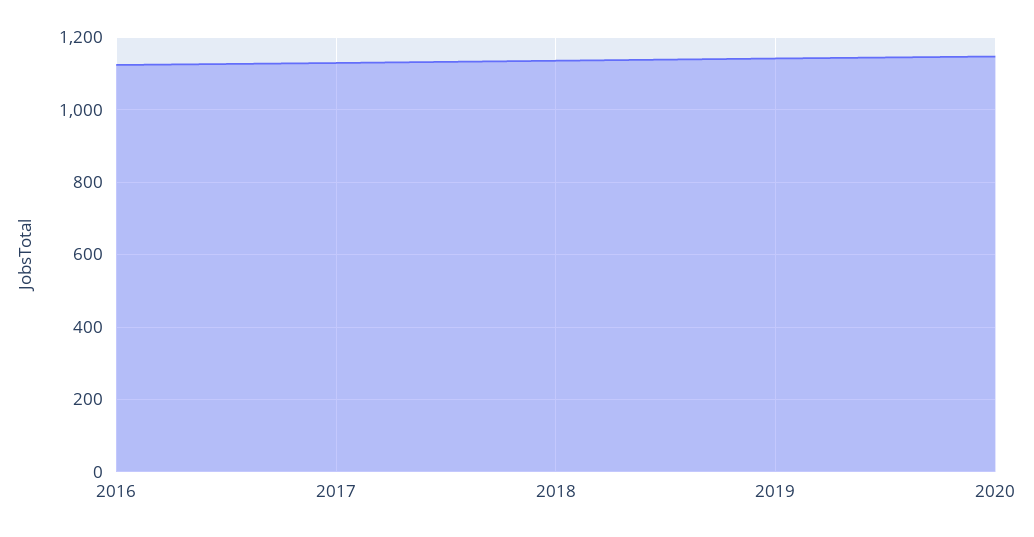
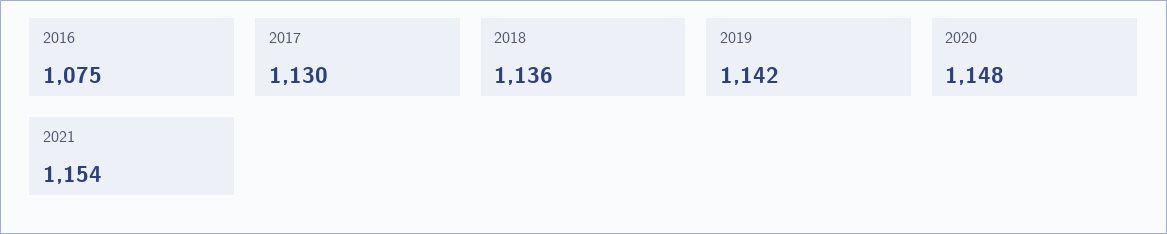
2016: 1120 -> 1075
2021: none -> 1154

